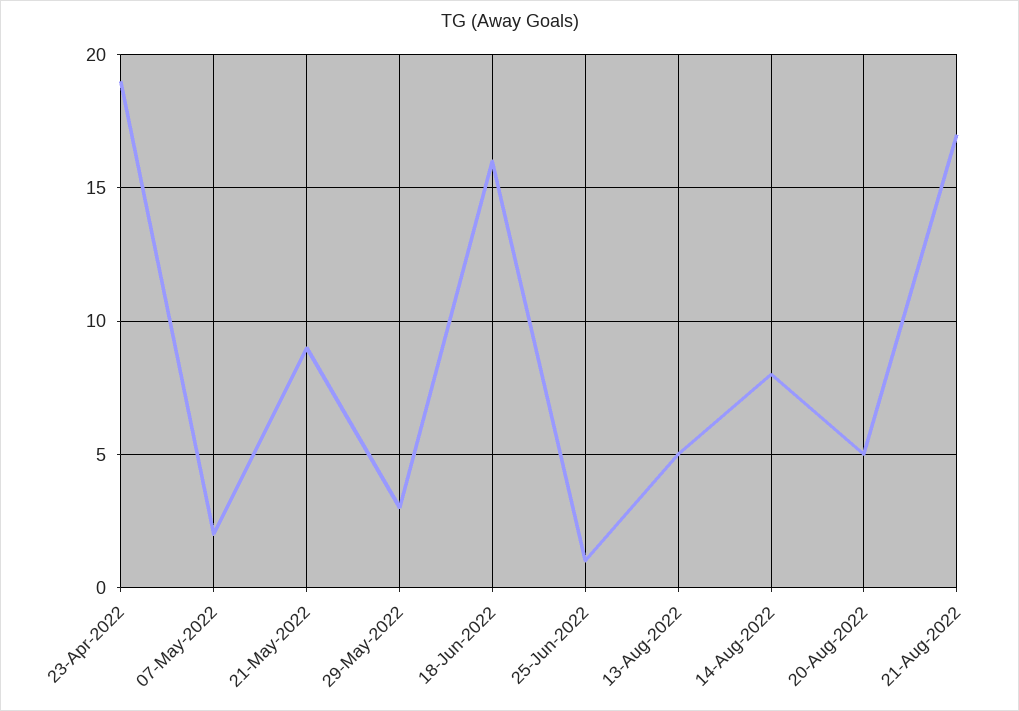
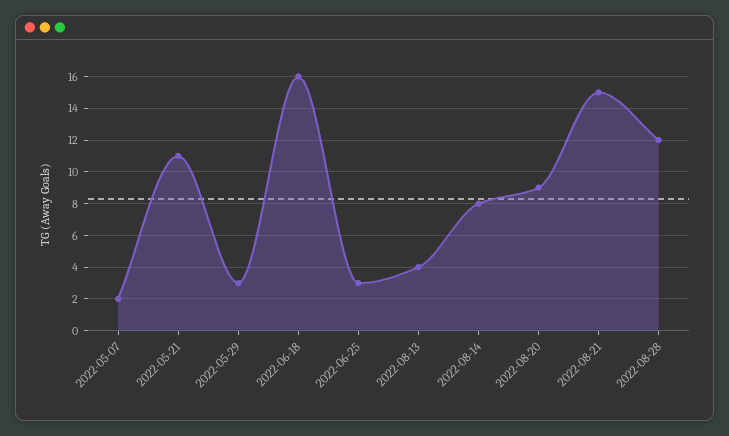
23-Apr-2022: 19 -> none
21-May-2022: 9 -> 11
25-Jun-2022: 1 -> 3
13-Aug-2022: 5 -> 4
20-Aug-2022: 5 -> 9
21-Aug-2022: 17 -> 15
2022-08-28: none -> 12

